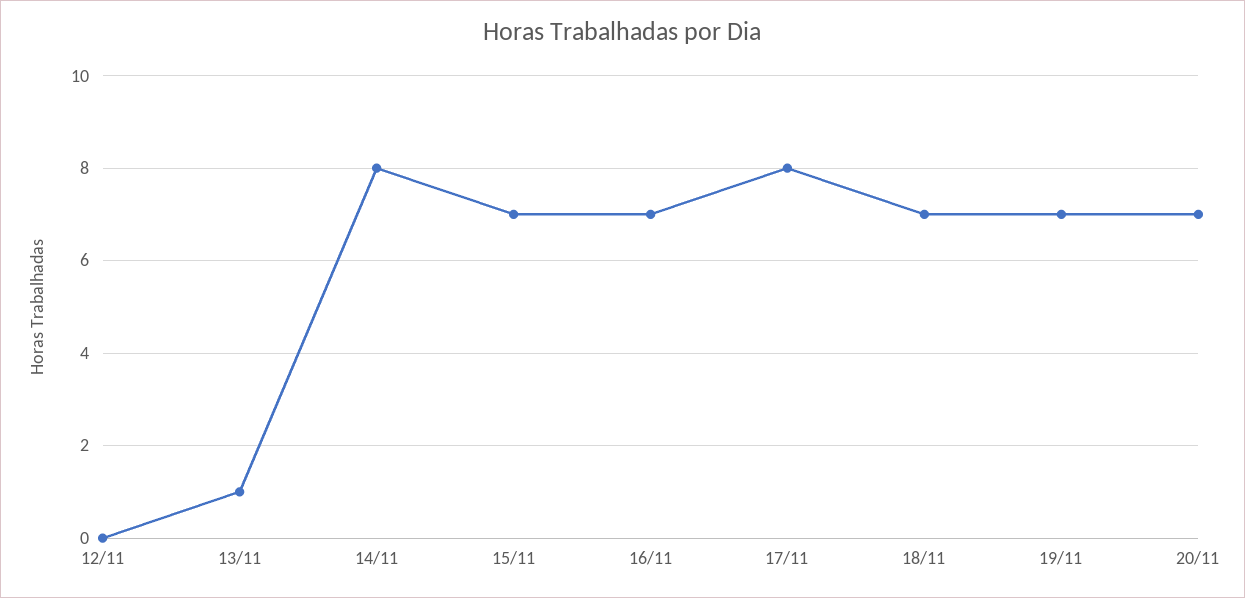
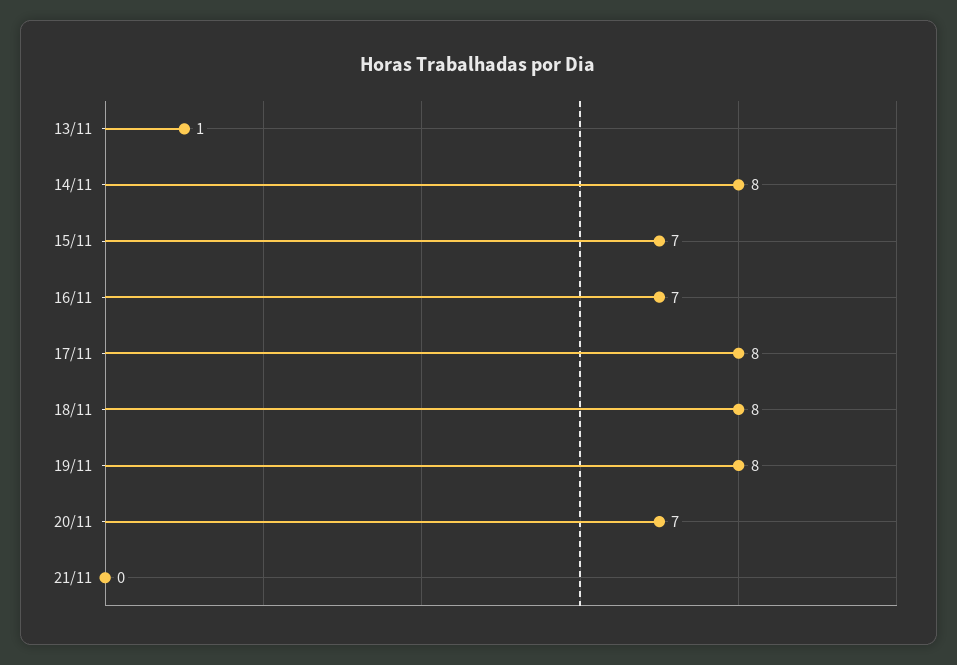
12/11: 0 -> none
18/11: 7 -> 8
19/11: 7 -> 8
21/11: none -> 0

